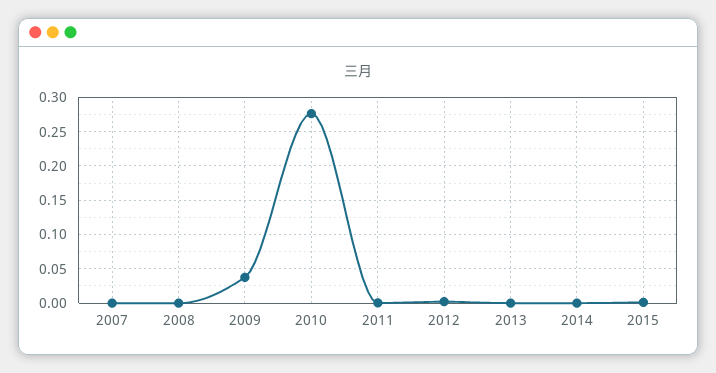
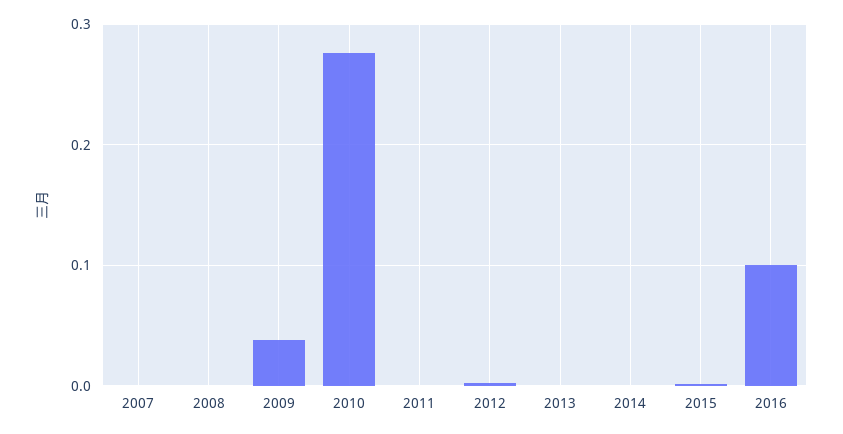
2016: none -> 0.1

